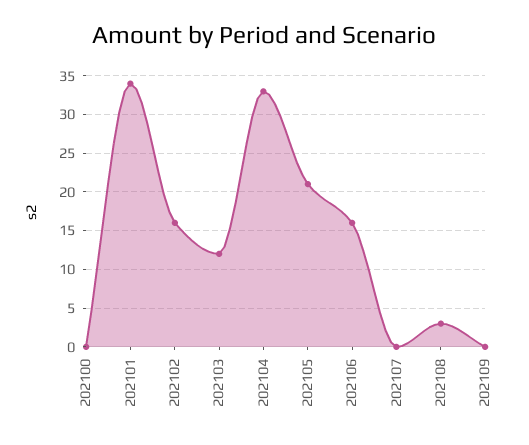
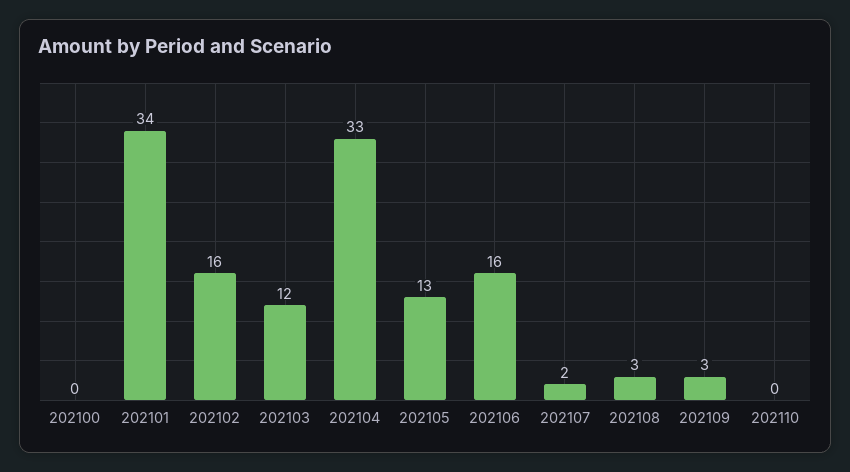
202105: 21 -> 13
202107: 0 -> 2
202109: 0 -> 3
202110: none -> 0

